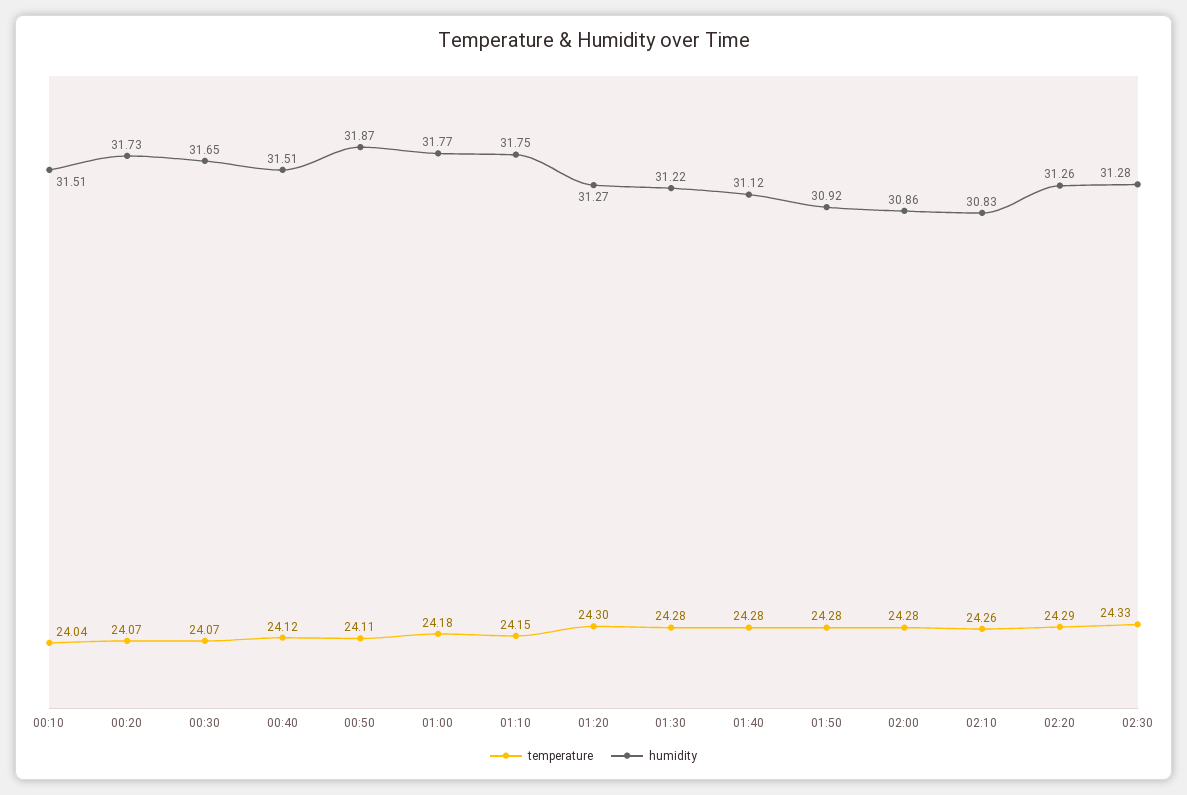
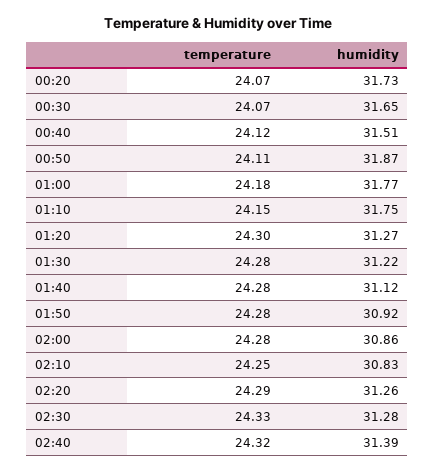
temperature, 00:10: 24.04 -> none
humidity, 00:10: 31.51 -> none
temperature, 02:10: 24.26 -> 24.25
temperature, 02:40: none -> 24.32
humidity, 02:40: none -> 31.39

